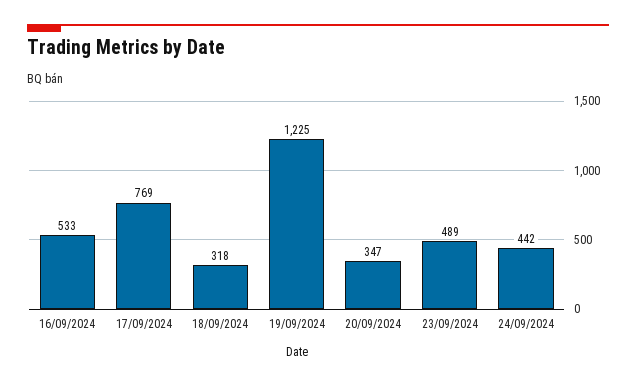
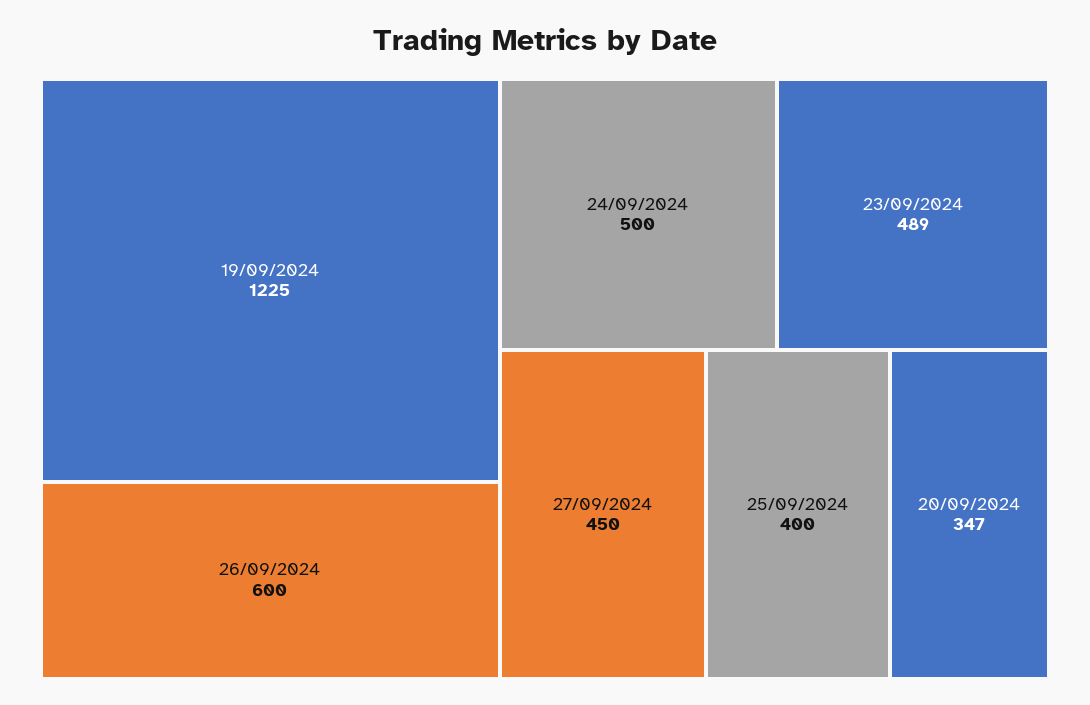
16/09/2024: 533 -> none
17/09/2024: 769 -> none
18/09/2024: 318 -> none
24/09/2024: 442 -> 500
26/09/2024: none -> 600
27/09/2024: none -> 450
25/09/2024: none -> 400

